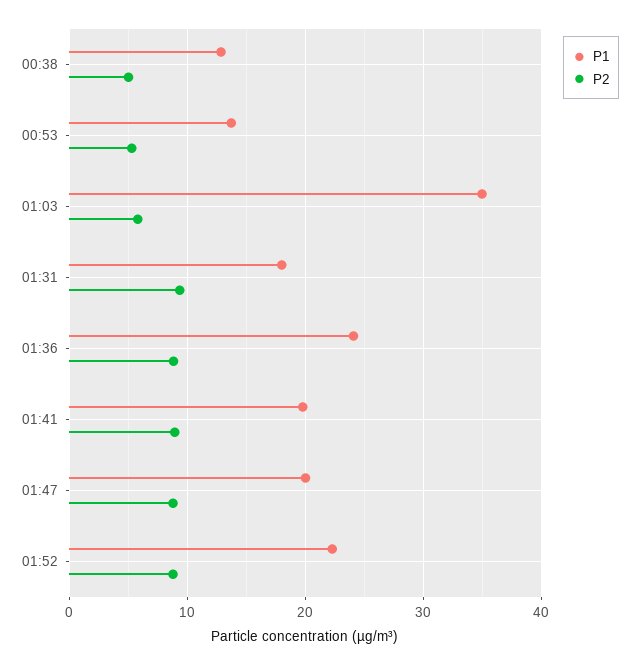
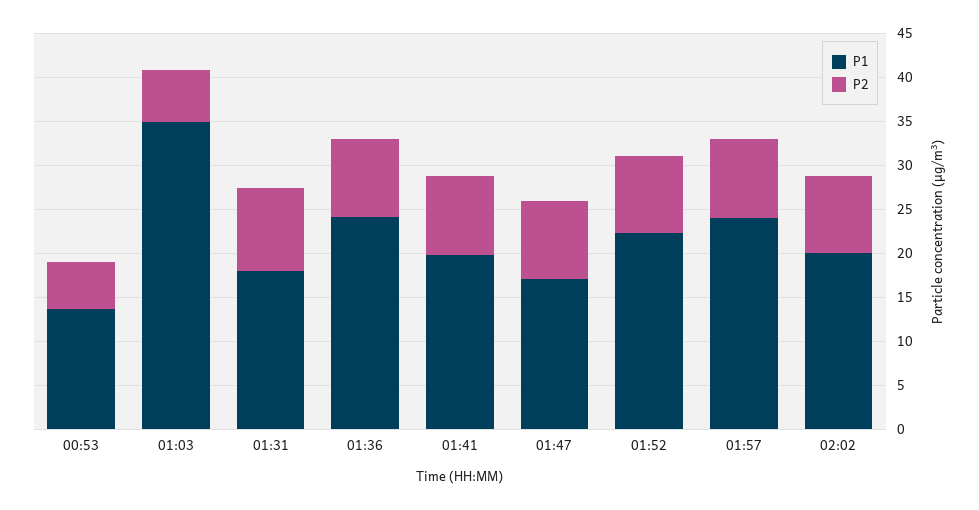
P1, 00:38: 13 -> none
P2, 00:38: 5 -> none
P1, 01:47: 20 -> 17
P1, 01:57: none -> 24
P2, 01:57: none -> 9
P1, 02:02: none -> 20
P2, 02:02: none -> 9

